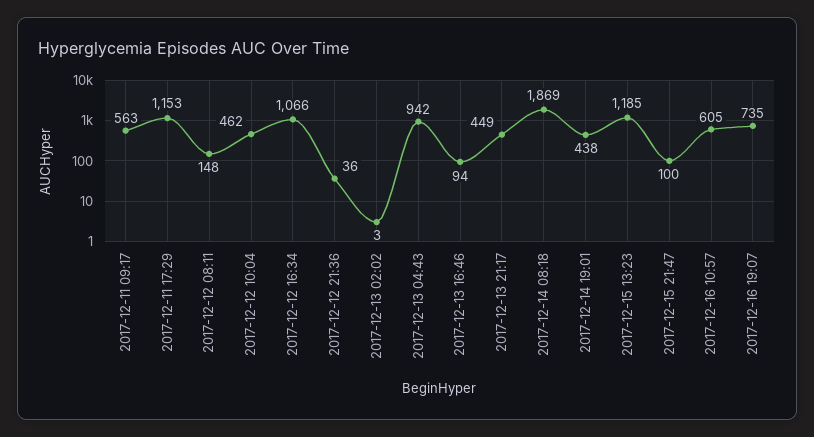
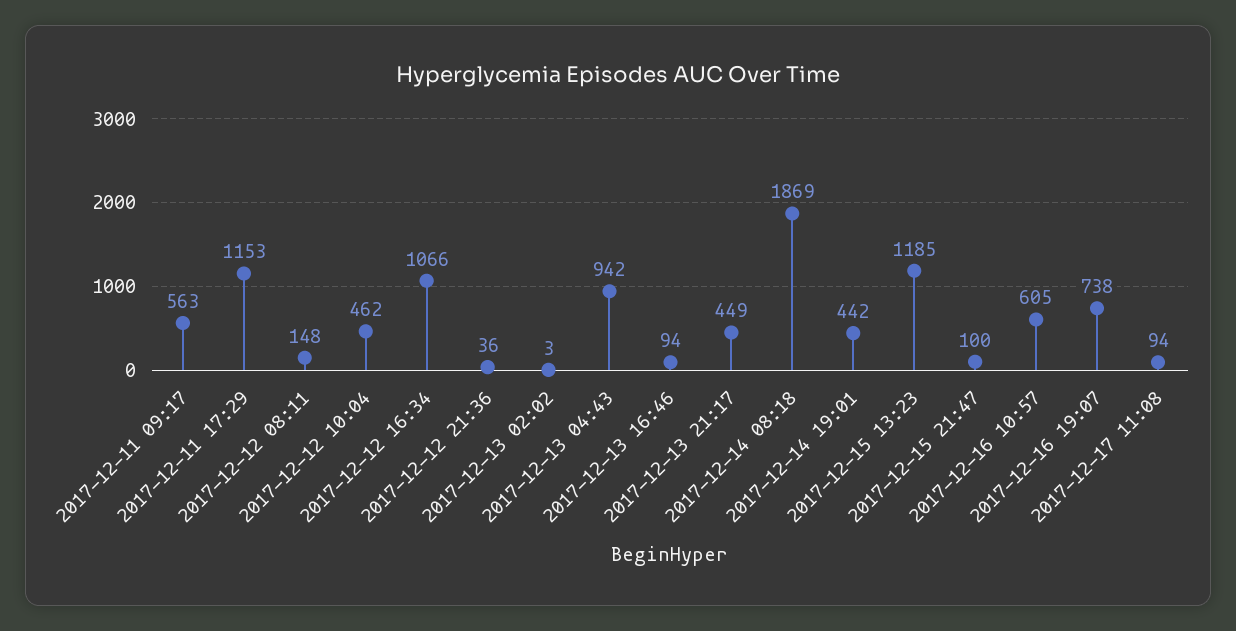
2017-12-14 19:01: 438 -> 442
2017-12-16 19:07: 735 -> 738
2017-12-17 11:08: none -> 94

